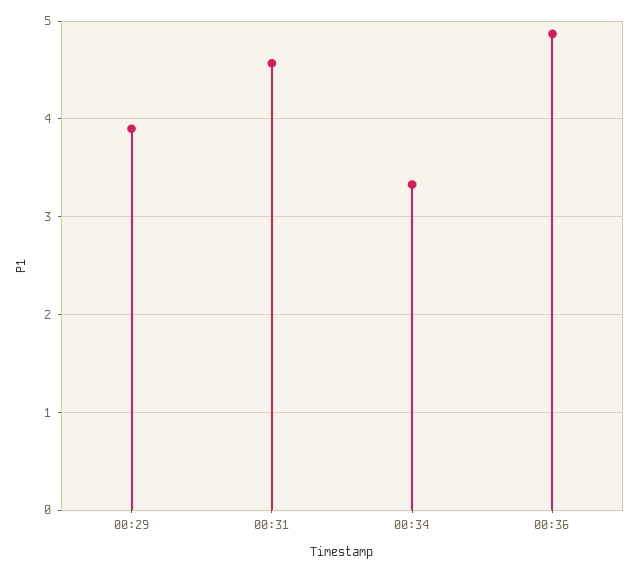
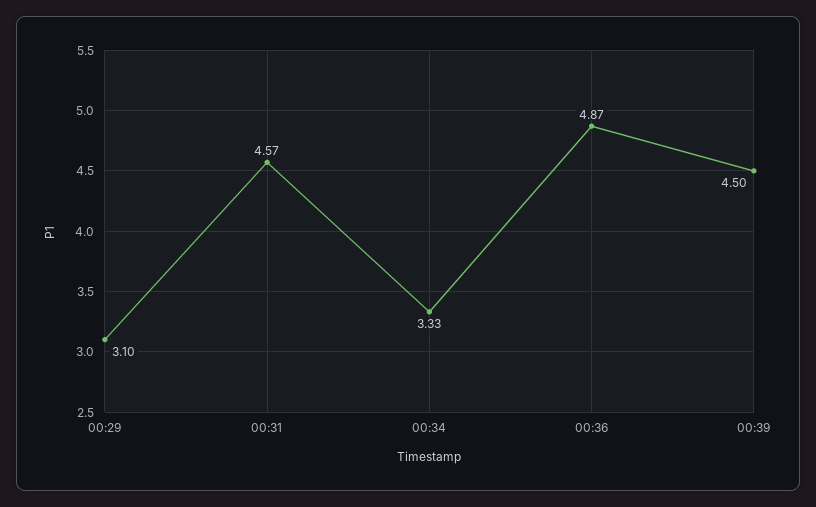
00:29: 3.9 -> 3.1
00:39: none -> 4.5

